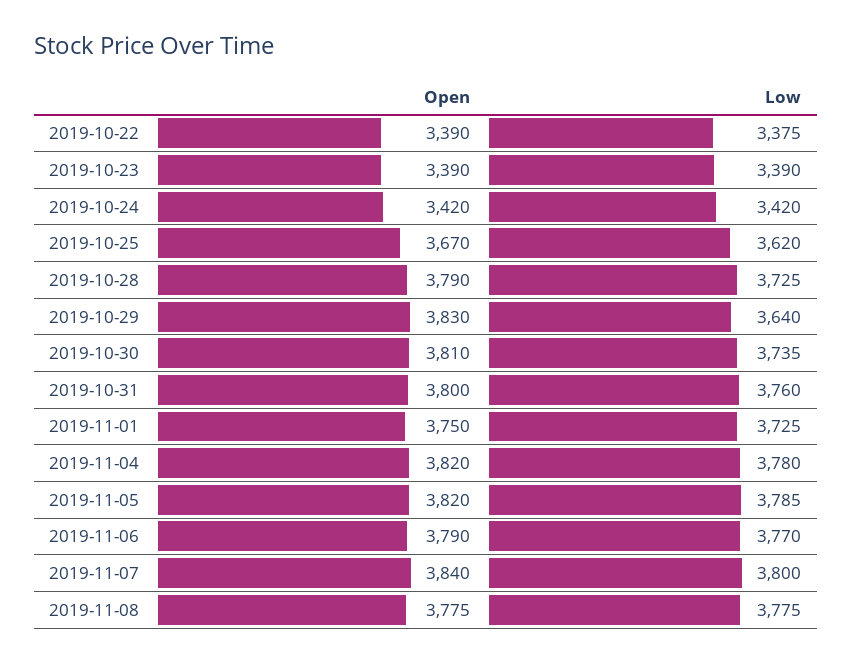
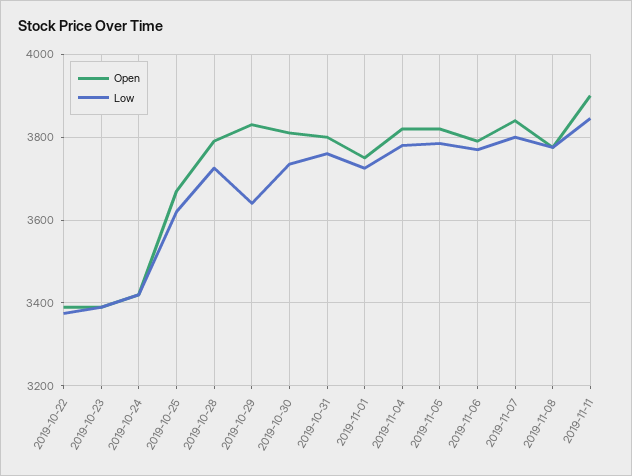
Open, 2019-11-11: none -> 3900
Low, 2019-11-11: none -> 3840

